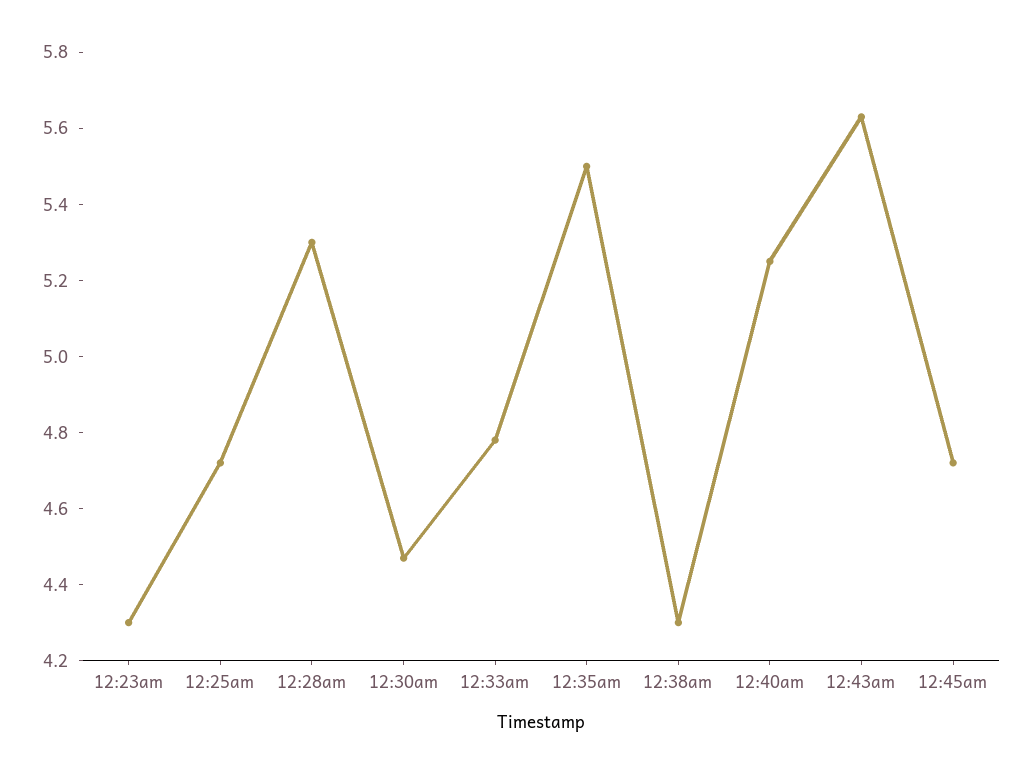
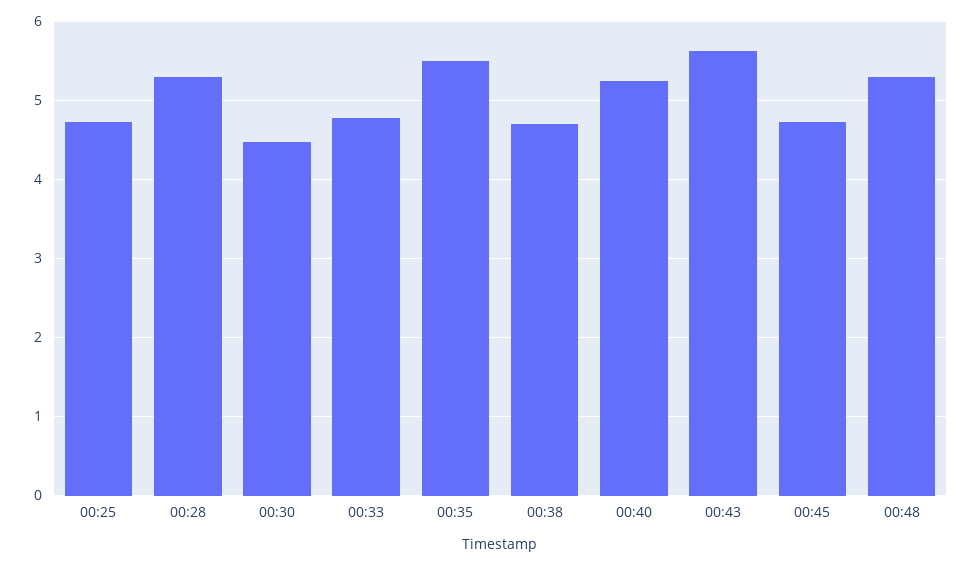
12:23am: 4.3 -> none
12:38am: 4.3 -> 4.7
00:48: none -> 5.3

